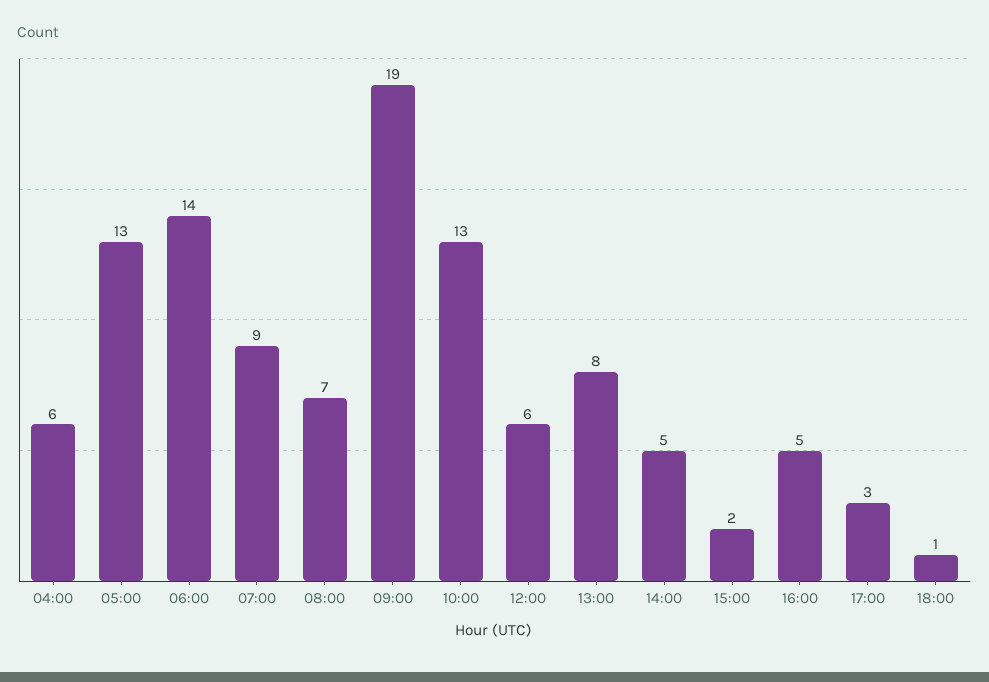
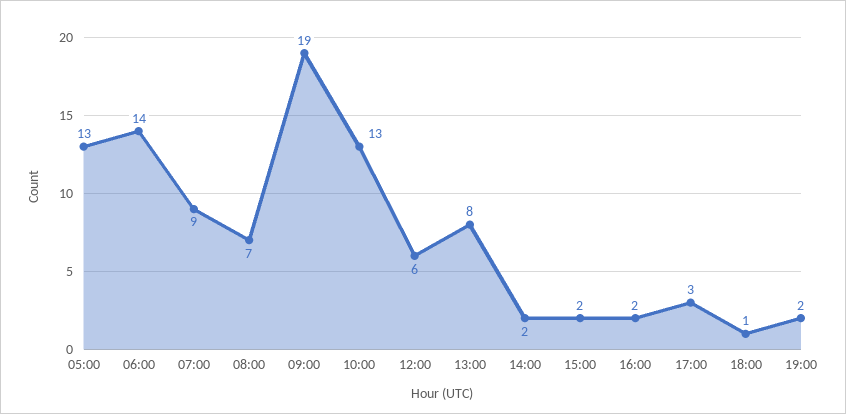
04:00: 6 -> none
14:00: 5 -> 2
16:00: 5 -> 2
19:00: none -> 2

